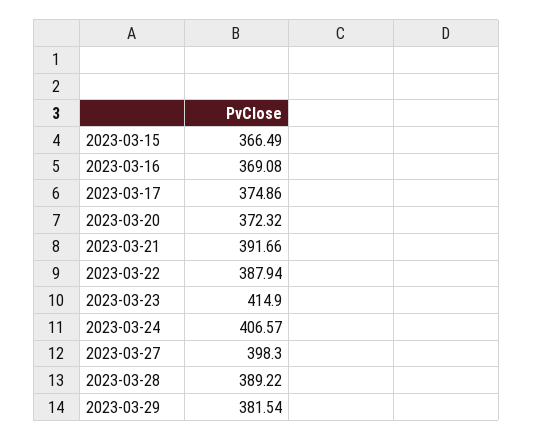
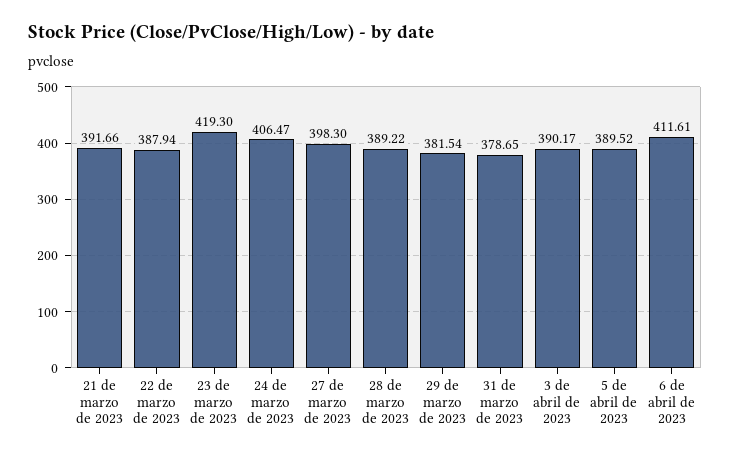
2023-03-15: 366.49 -> none
2023-03-16: 369.08 -> none
2023-03-17: 374.86 -> none
2023-03-20: 372.32 -> none
2023-03-23: 414.9 -> 419.3
2023-03-24: 406.57 -> 406.47
31 de marzo de 2023: none -> 378.65
3 de abril de 2023: none -> 390.17
5 de abril de 2023: none -> 389.52
6 de abril de 2023: none -> 411.61

